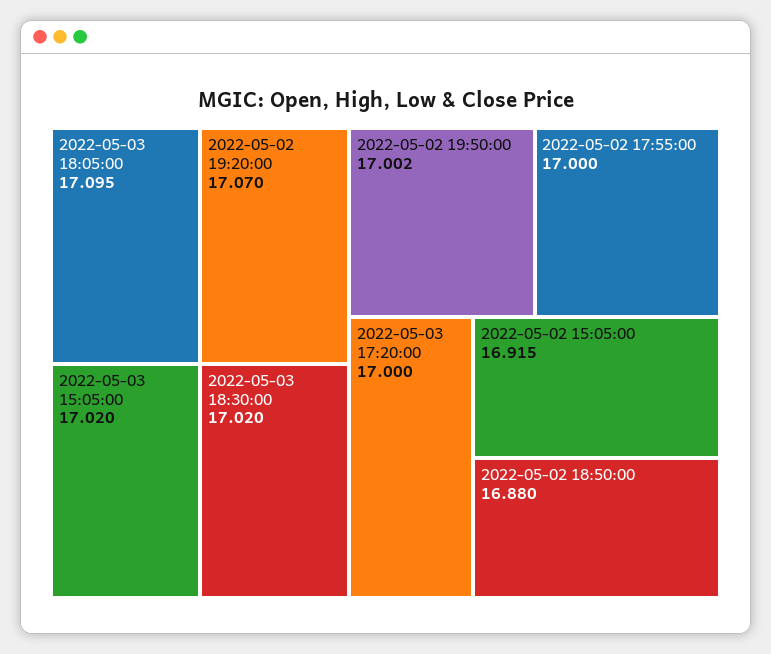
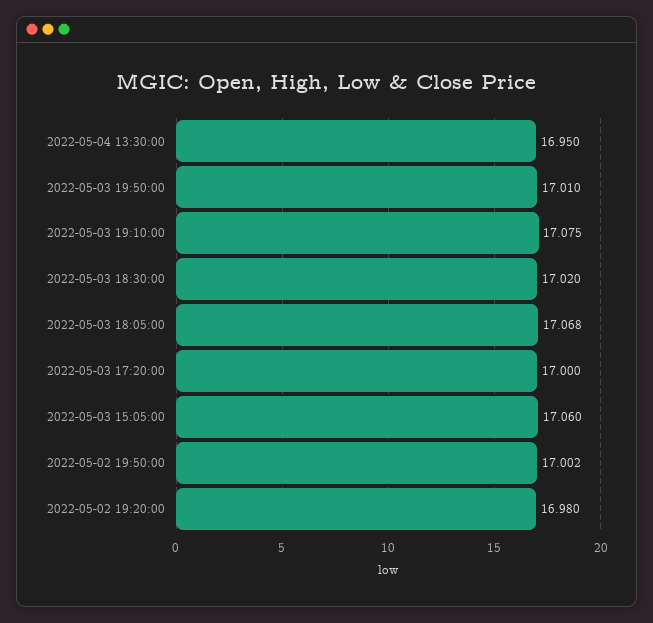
2022-05-03 18:05:00: 17.095 -> 17.068
2022-05-02 19:20:00: 17.07 -> 16.98
2022-05-03 15:05:00: 17.02 -> 17.06
2022-05-02 17:55:00: 17 -> none
2022-05-02 15:05:00: 16.915 -> none
2022-05-02 18:50:00: 16.88 -> none
2022-05-04 13:30:00: none -> 16.95
2022-05-03 19:50:00: none -> 17.01
2022-05-03 19:10:00: none -> 17.075

